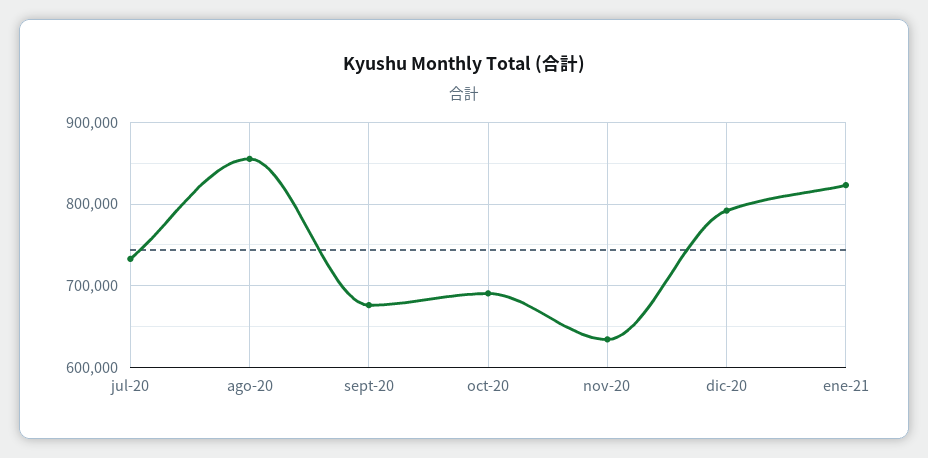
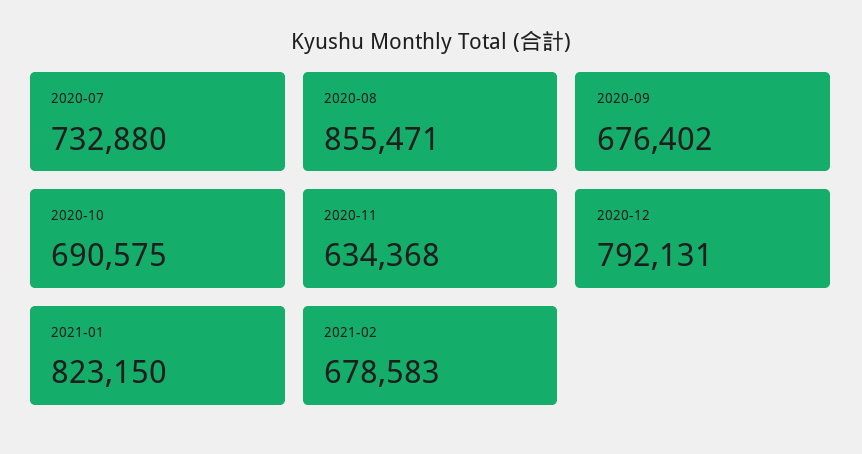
2021-02: none -> 678583

